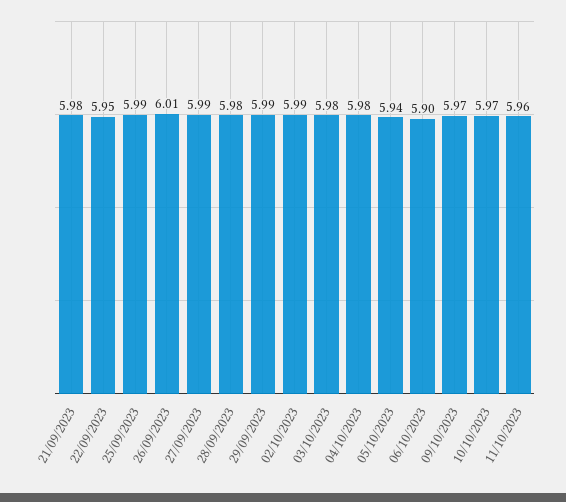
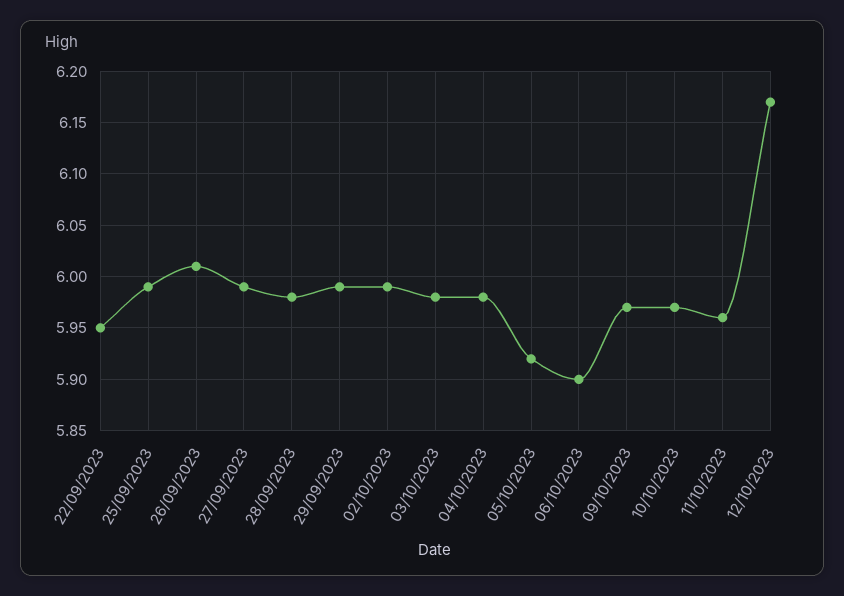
21/09/2023: 5.98 -> none
05/10/2023: 5.94 -> 5.92
12/10/2023: none -> 6.17

